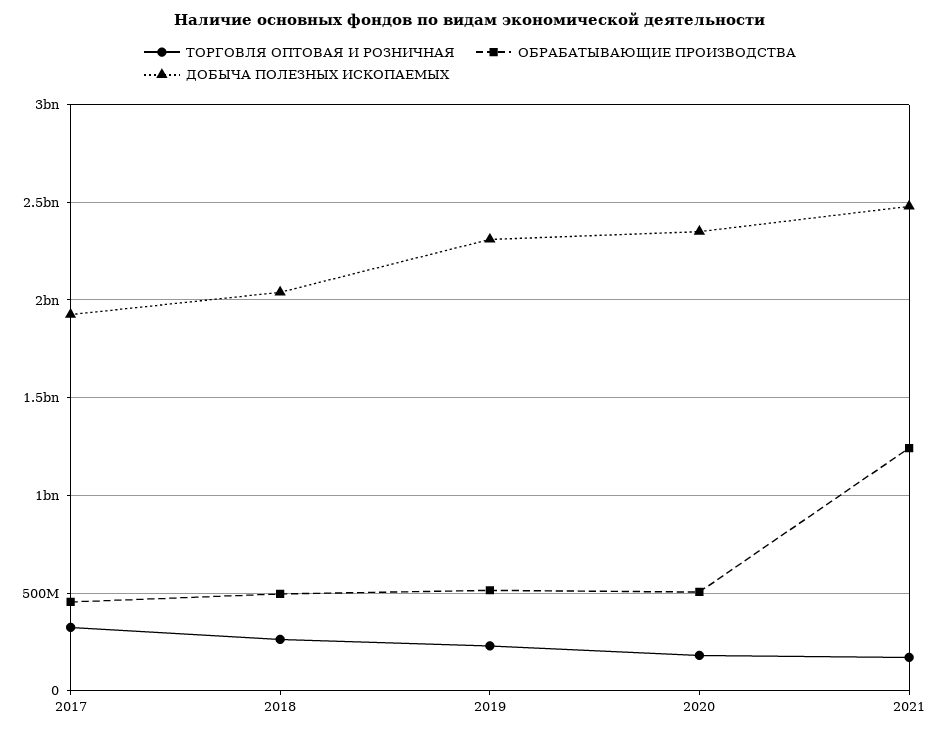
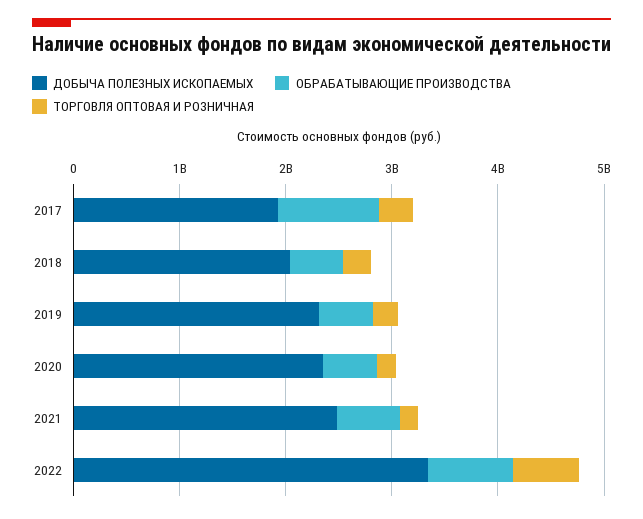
ОБРАБАТЫВАЮЩИЕ ПРОИЗВОДСТВА, 2017: 450000000 -> 1000000000
ОБРАБАТЫВАЮЩИЕ ПРОИЗВОДСТВА, 2021: 1250000000 -> 600000000
ДОБЫЧА ПОЛЕЗНЫХ ИСКОПАЕМЫХ, 2022: none -> 3400000000
ОБРАБАТЫВАЮЩИЕ ПРОИЗВОДСТВА, 2022: none -> 800000000
ТОРГОВЛЯ ОПТОВАЯ И РОЗНИЧНАЯ, 2022: none -> 600000000

